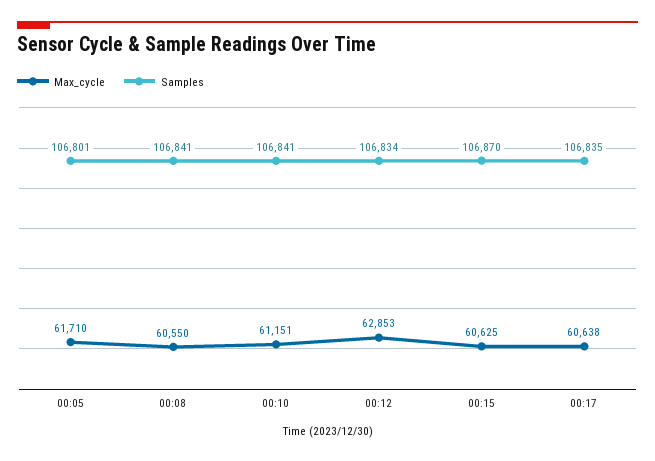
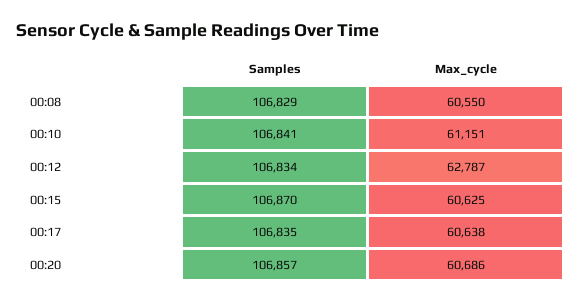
Max_cycle, 00:05: 61710 -> none
Samples, 00:05: 106801 -> none
Samples, 00:08: 106841 -> 106829
Max_cycle, 00:12: 62853 -> 62787
Samples, 00:20: none -> 106857
Max_cycle, 00:20: none -> 60686

